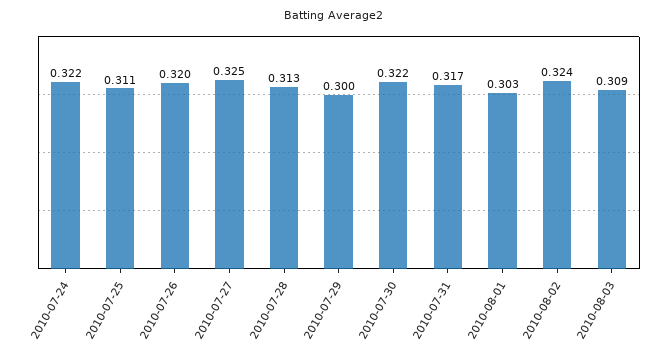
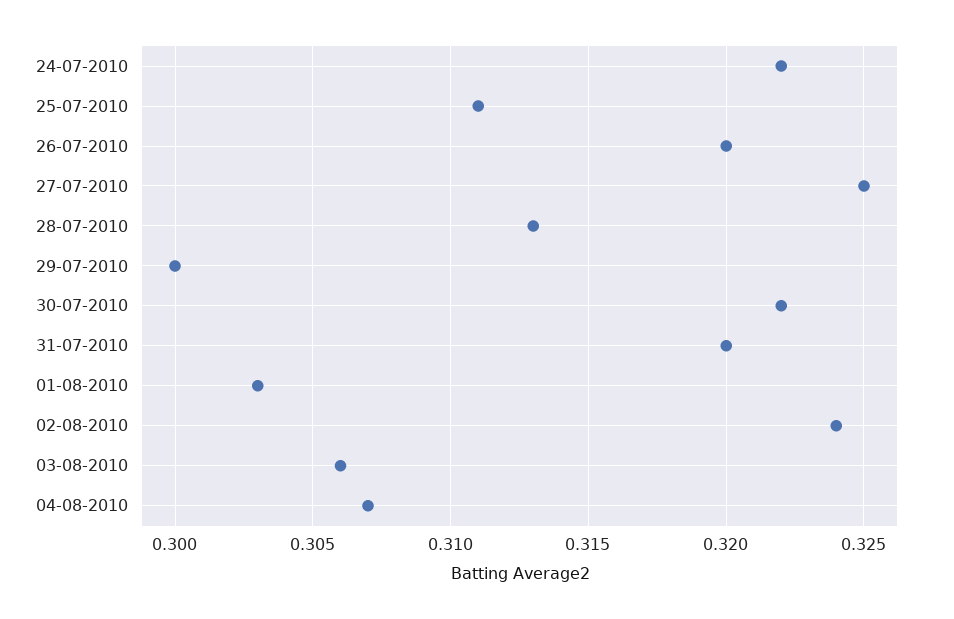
2010-07-31: 0.317 -> 0.32
2010-08-03: 0.309 -> 0.306
04-08-2010: none -> 0.307

